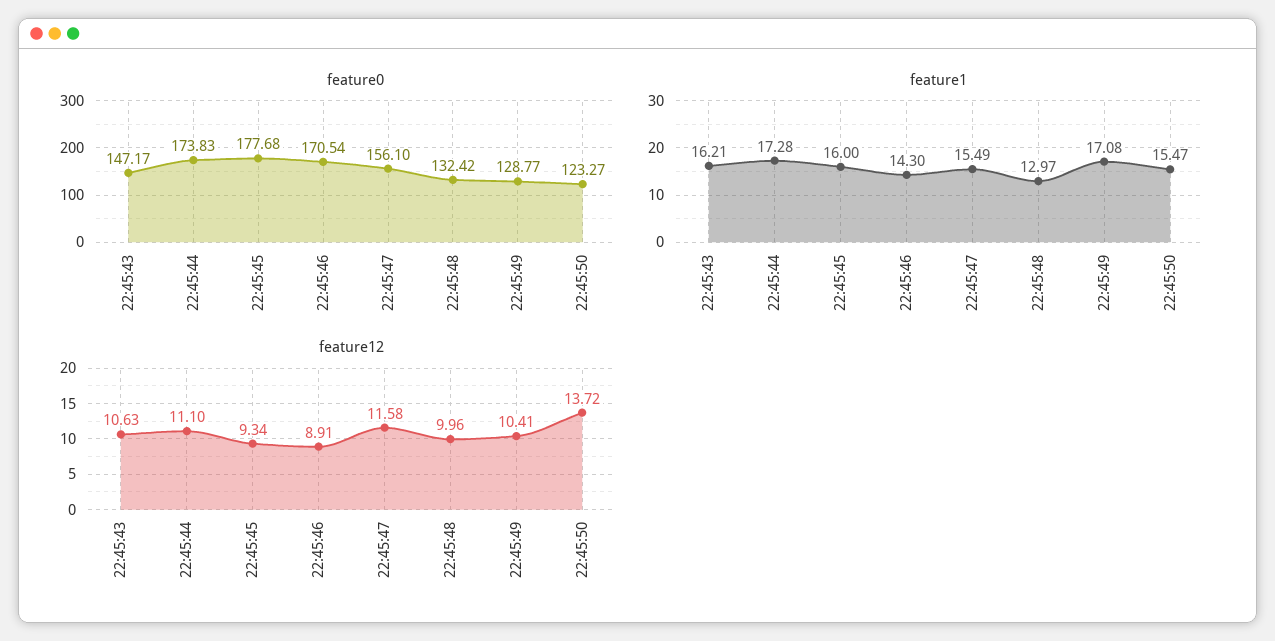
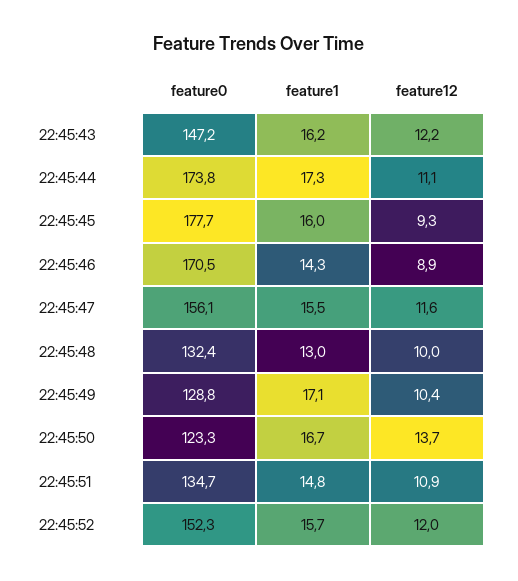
feature1, 22:45:50: 15.47 -> 16.7
feature12, 22:45:43: 10.63 -> 12.2
feature0, 22:45:51: none -> 134.7
feature1, 22:45:51: none -> 14.8
feature12, 22:45:51: none -> 10.9
feature0, 22:45:52: none -> 152.3
feature1, 22:45:52: none -> 15.7
feature12, 22:45:52: none -> 12

